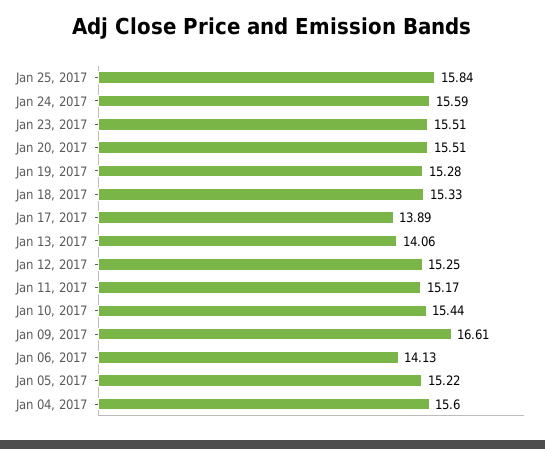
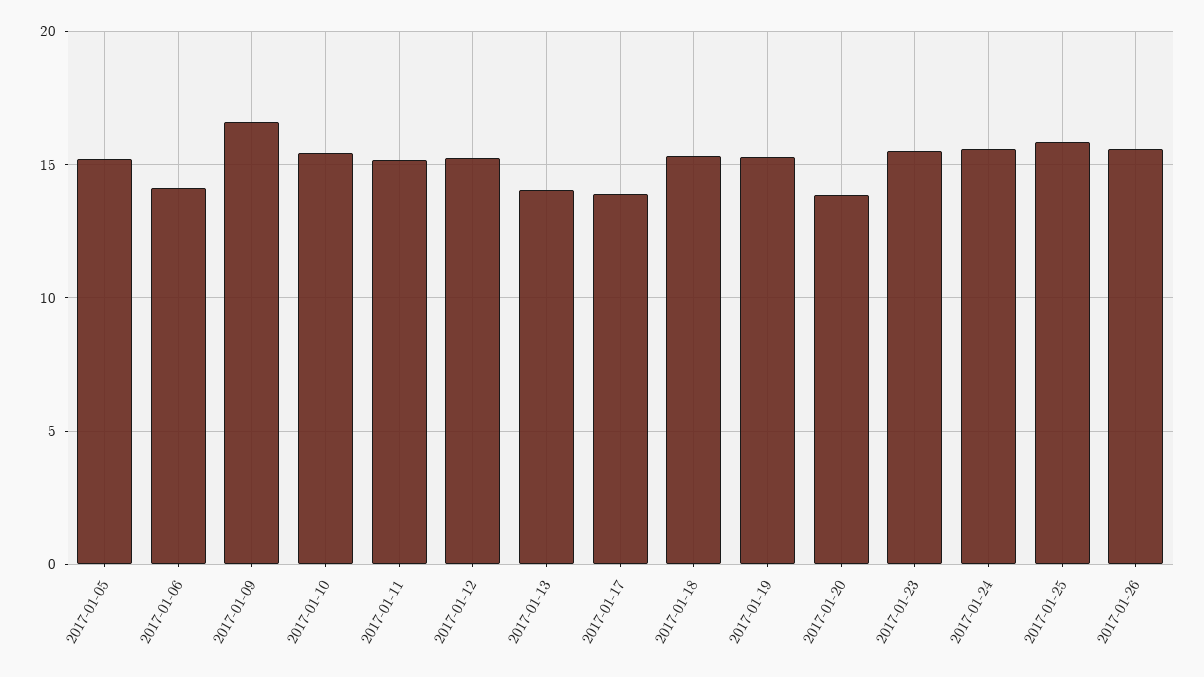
Jan 20, 2017: 15.51 -> 14
Jan 04, 2017: 15.6 -> none
2017-01-26: none -> 15.5

